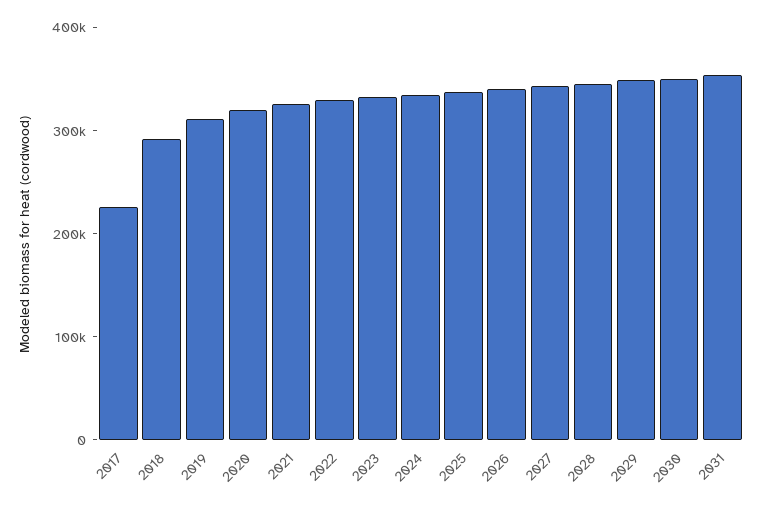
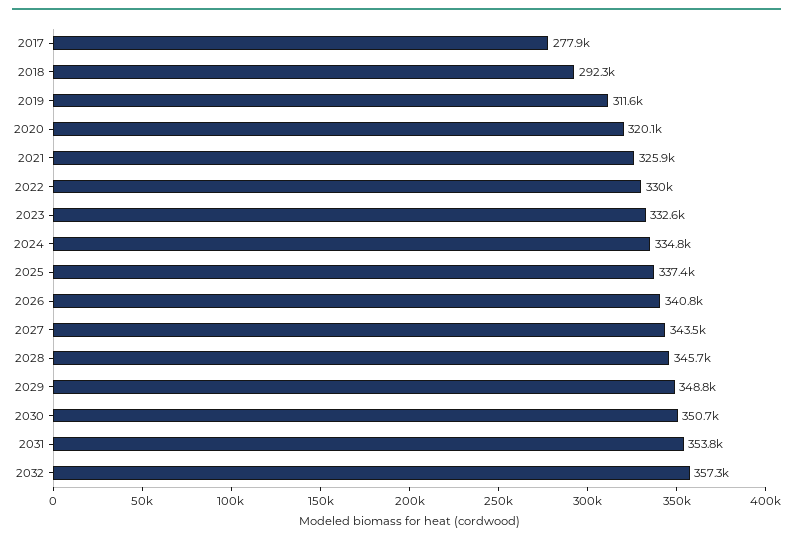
2017: 220000 -> 277900
2032: none -> 357300

